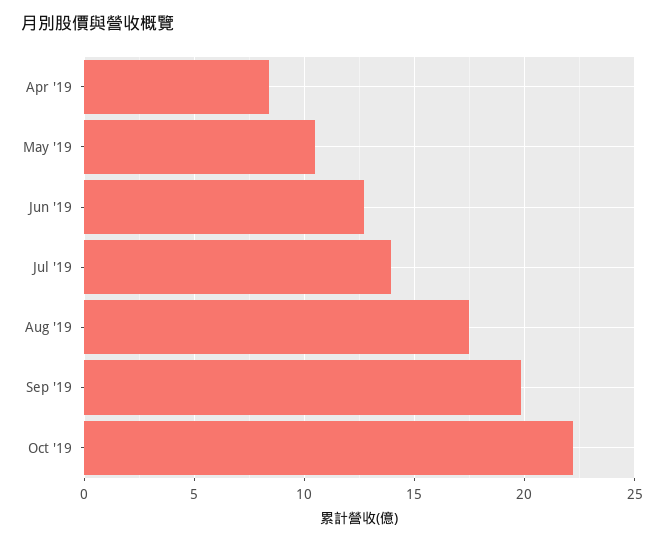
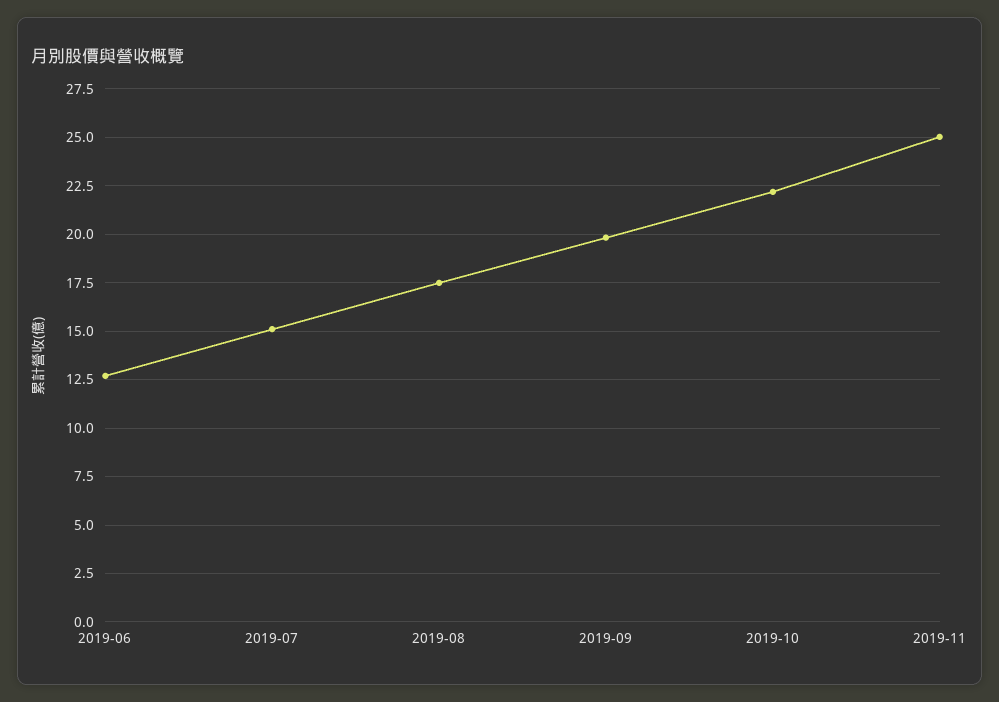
Apr '19: 8.5 -> none
May '19: 10.5 -> none
Jul '19: 14 -> 15
2019-11: none -> 25

